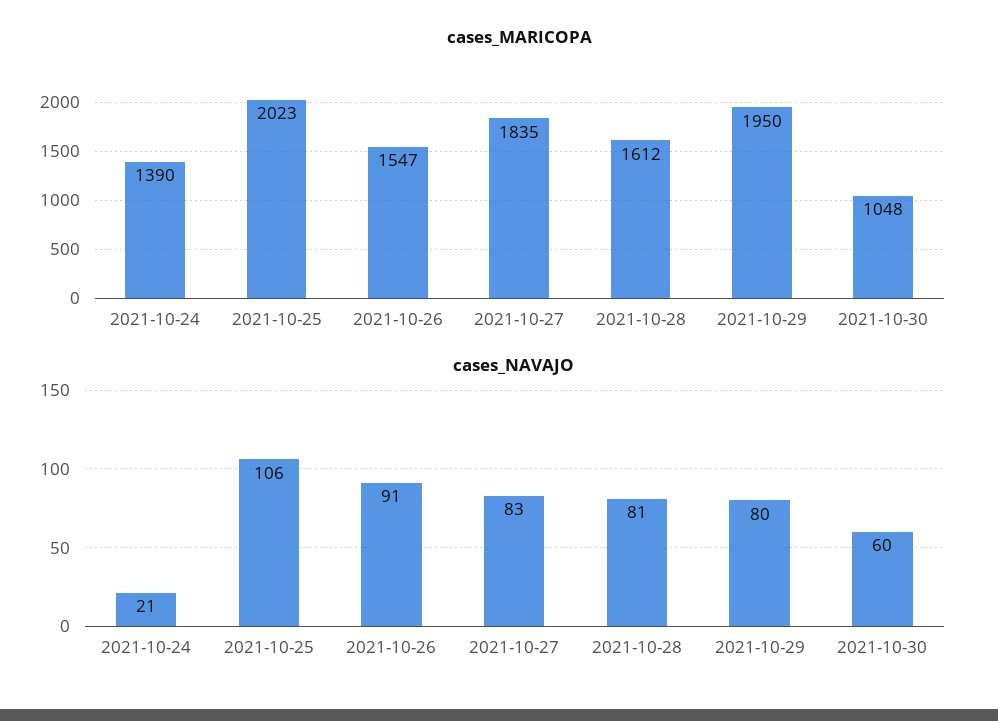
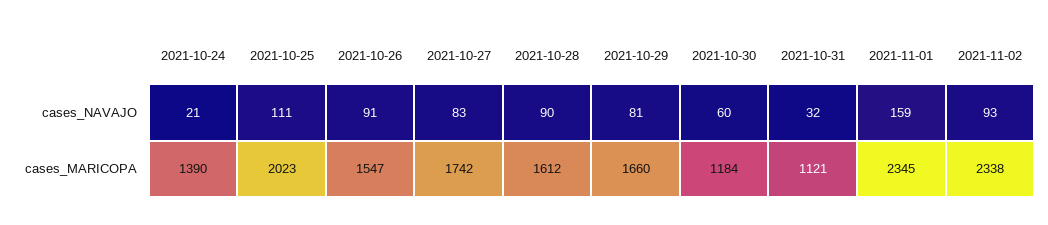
cases_MARICOPA, 2021-10-27: 1835 -> 1742
cases_MARICOPA, 2021-10-29: 1950 -> 1660
cases_MARICOPA, 2021-10-30: 1048 -> 1184
cases_NAVAJO, 2021-10-25: 106 -> 111
cases_NAVAJO, 2021-10-28: 81 -> 90
cases_NAVAJO, 2021-10-29: 80 -> 81
cases_NAVAJO, 2021-10-31: none -> 32
cases_NAVAJO, 2021-11-01: none -> 159
cases_NAVAJO, 2021-11-02: none -> 93
cases_MARICOPA, 2021-10-31: none -> 1121
cases_MARICOPA, 2021-11-01: none -> 2345
cases_MARICOPA, 2021-11-02: none -> 2338

